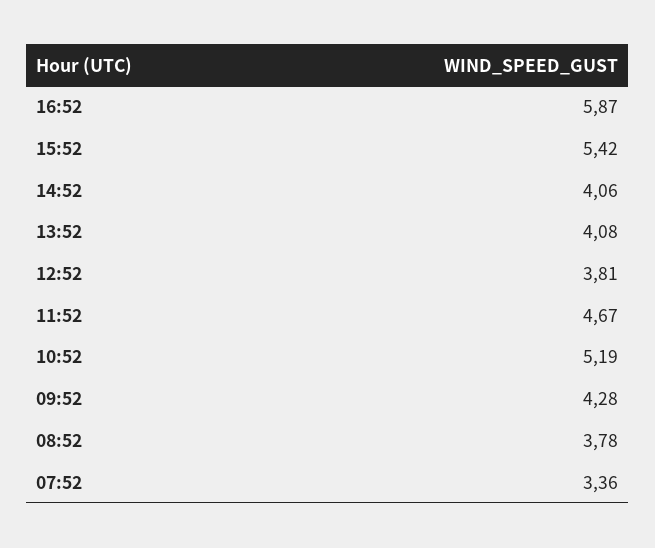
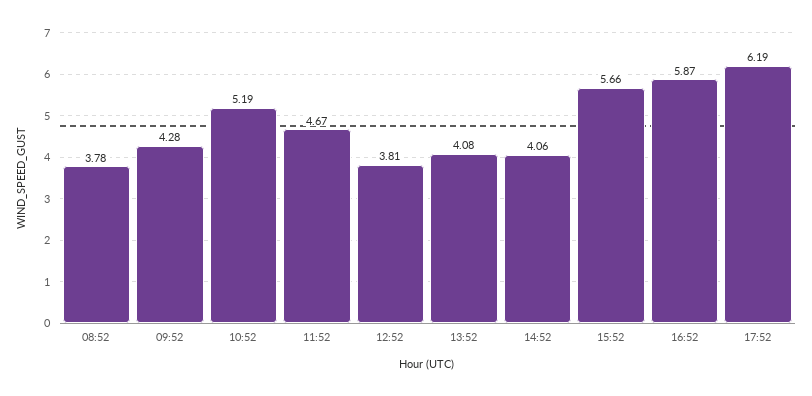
15:52: 5.42 -> 5.66
07:52: 3.36 -> none
17:52: none -> 6.19

